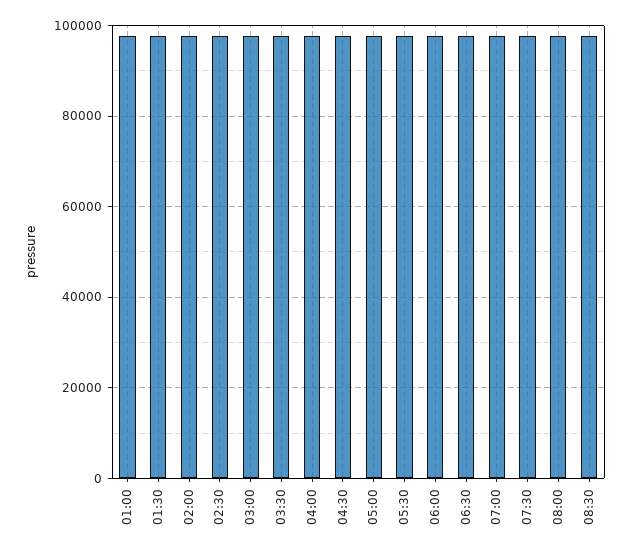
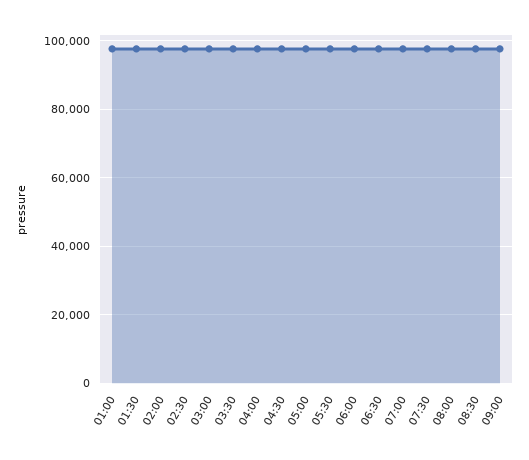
09:00: none -> 98000

